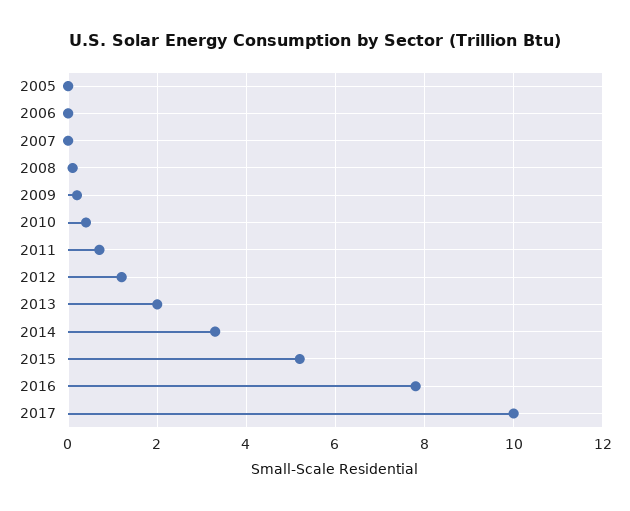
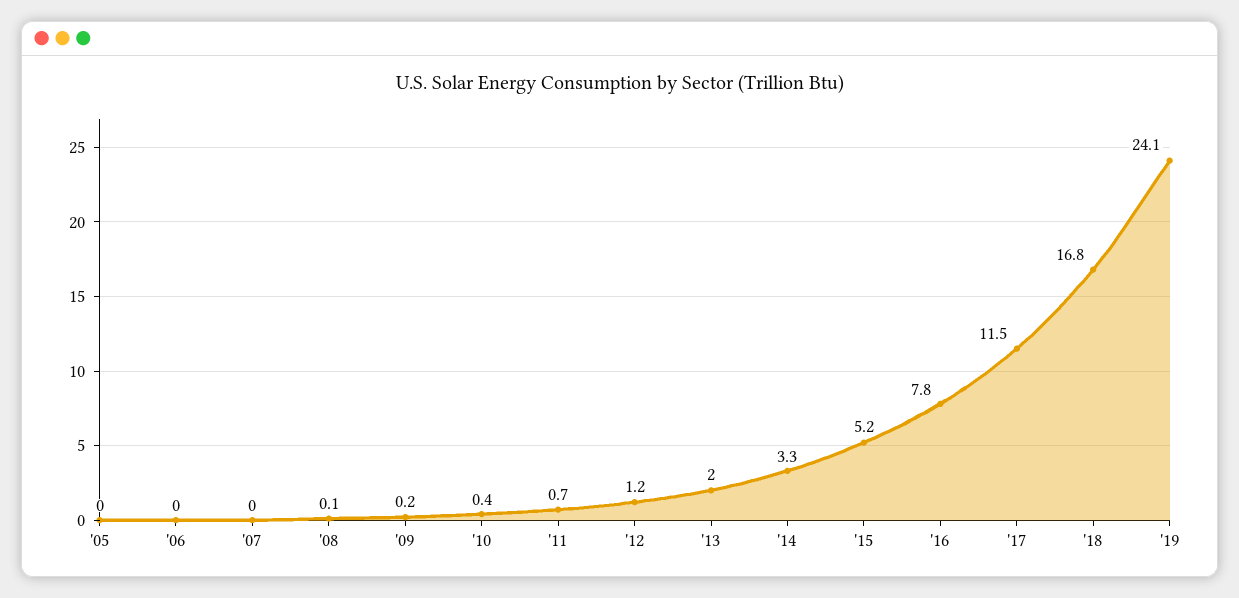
2017: 10 -> 11.5
'18: none -> 16.8
'19: none -> 24.1

